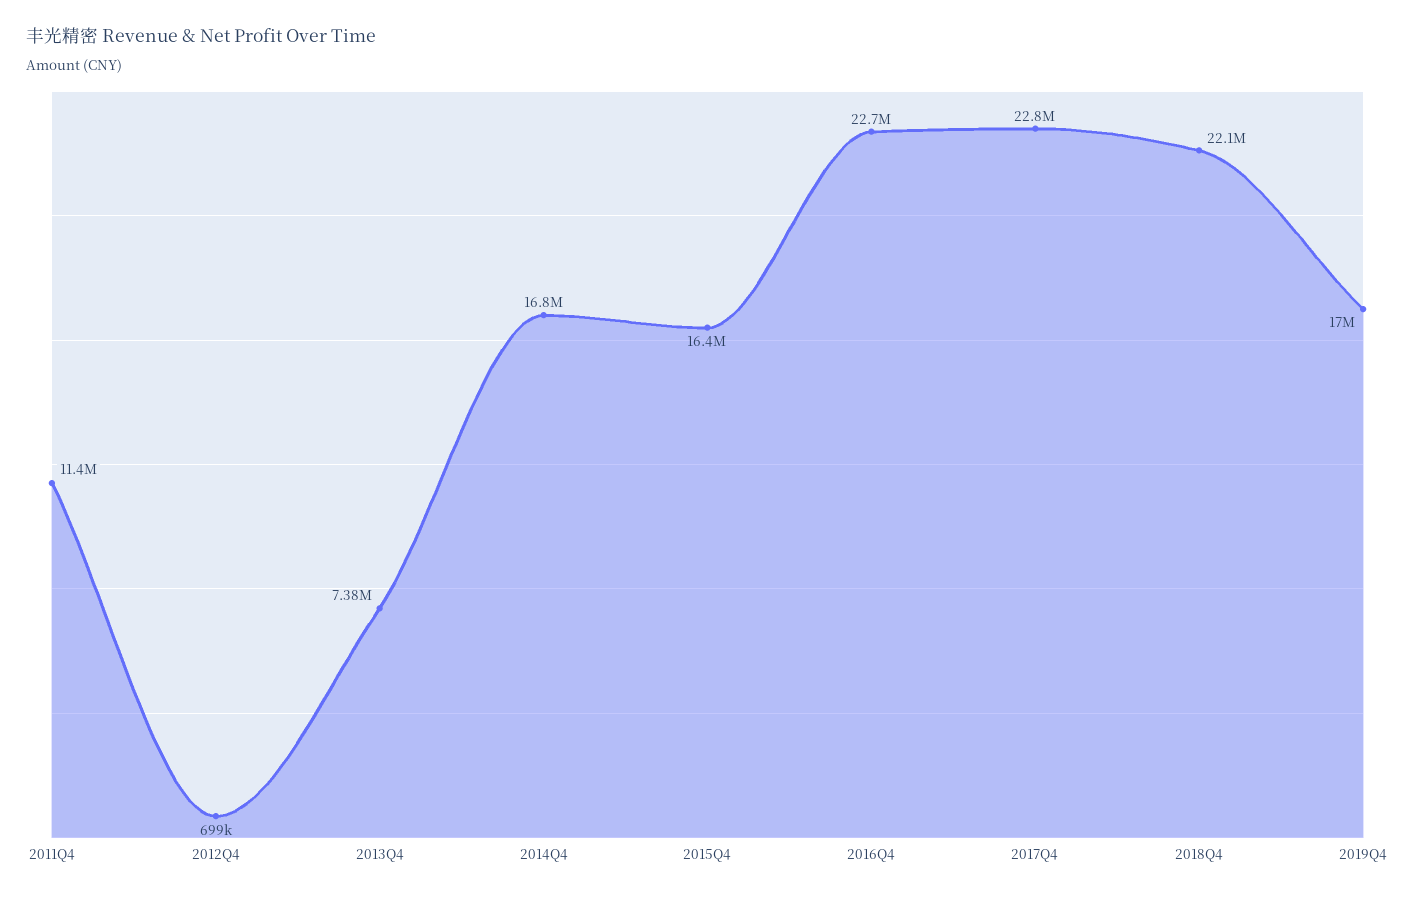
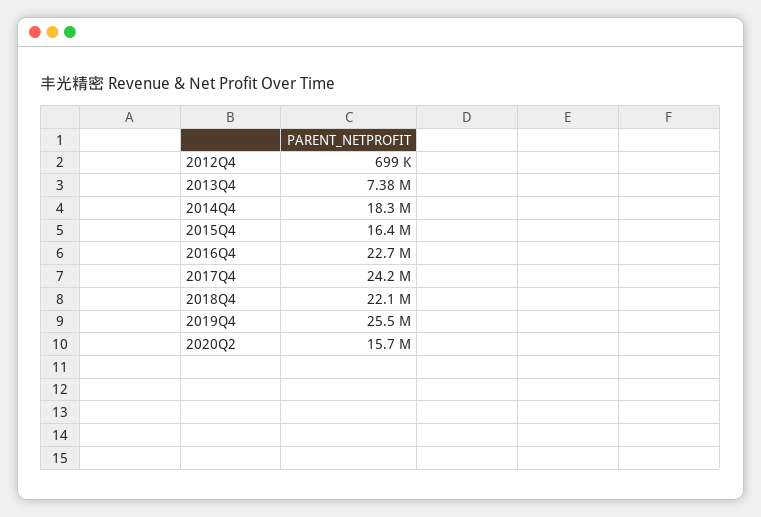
2011Q4: 11400000 -> none
2014Q4: 16800000 -> 18300000
2017Q4: 22800000 -> 24200000
2019Q4: 17000000 -> 25500000
2020Q2: none -> 15700000

